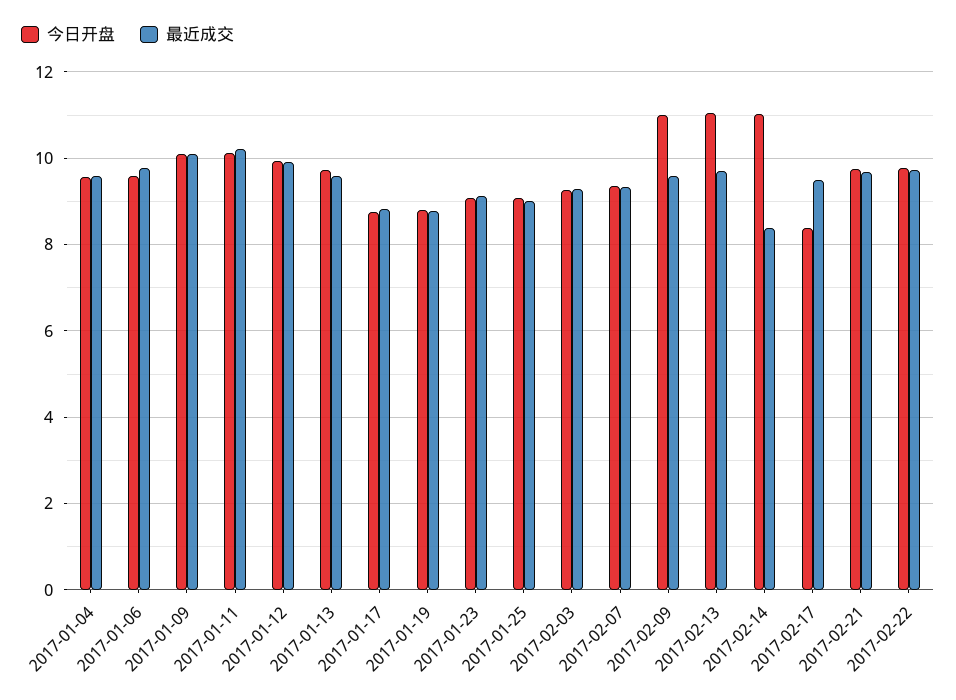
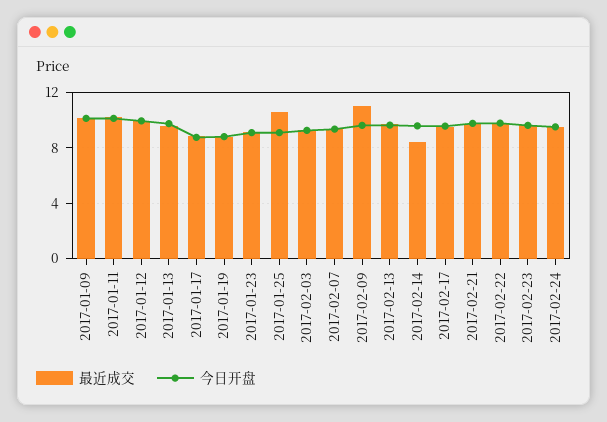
今日开盘, 2017-01-04: 9.6 -> none
最近成交, 2017-01-04: 9.6 -> none
今日开盘, 2017-01-06: 9.6 -> none
最近成交, 2017-01-06: 9.8 -> none
最近成交, 2017-01-25: 9 -> 10.5
今日开盘, 2017-02-09: 11 -> 9.5
最近成交, 2017-02-09: 9.6 -> 11
今日开盘, 2017-02-13: 11 -> 9.5
今日开盘, 2017-02-14: 11 -> 9.5
今日开盘, 2017-02-17: 8.4 -> 9.5
最近成交, 2017-02-23: none -> 9.5
今日开盘, 2017-02-23: none -> 9.5
最近成交, 2017-02-24: none -> 9.5
今日开盘, 2017-02-24: none -> 9.5

